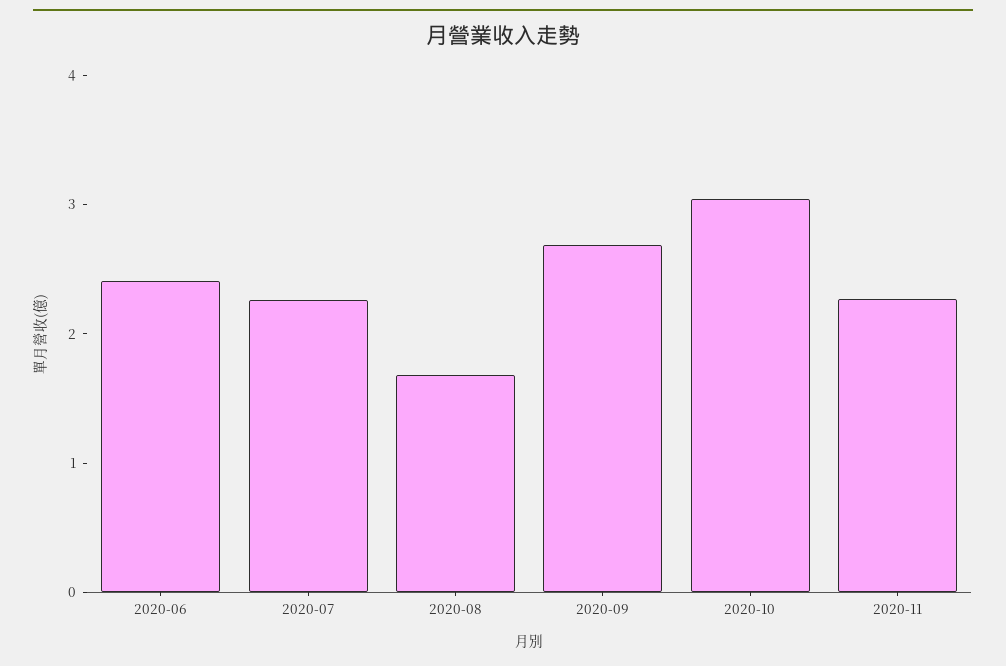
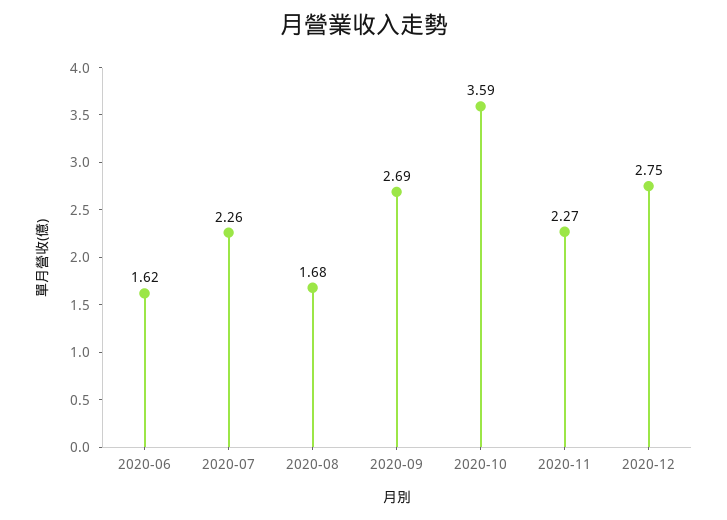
2020-06: 2.4 -> 1.62
2020-10: 3 -> 3.59
2020-12: none -> 2.75

